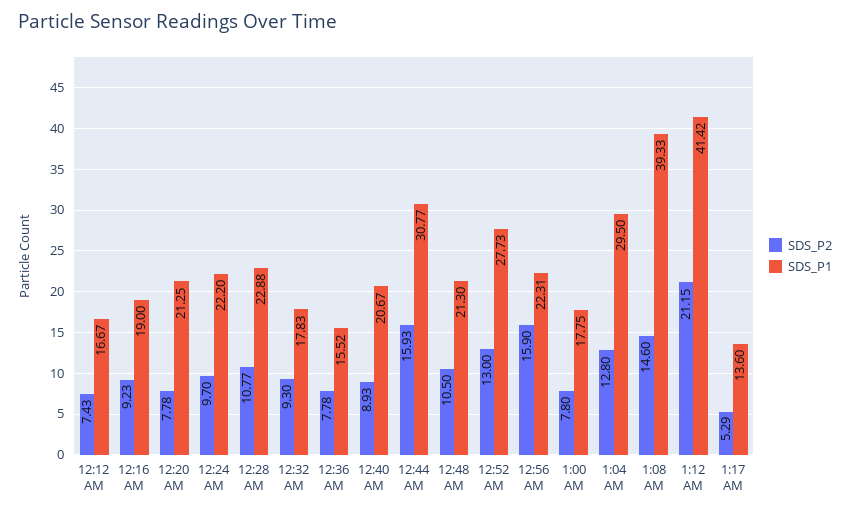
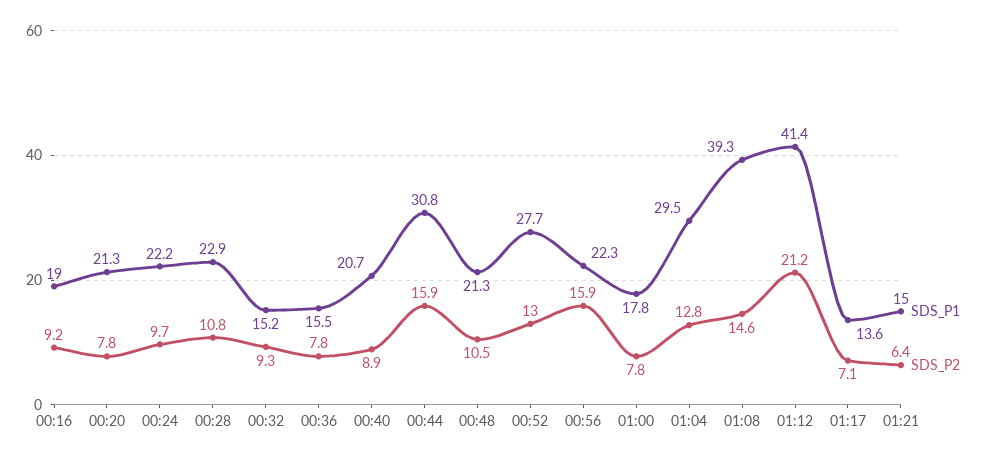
SDS_P2, 12:12 AM: 7.43 -> none
SDS_P1, 12:12 AM: 16.67 -> none
SDS_P1, 12:32 AM: 17.83 -> 15.2
SDS_P2, 1:17 AM: 5.29 -> 7.1
SDS_P1, 01:21: none -> 15
SDS_P2, 01:21: none -> 6.4

